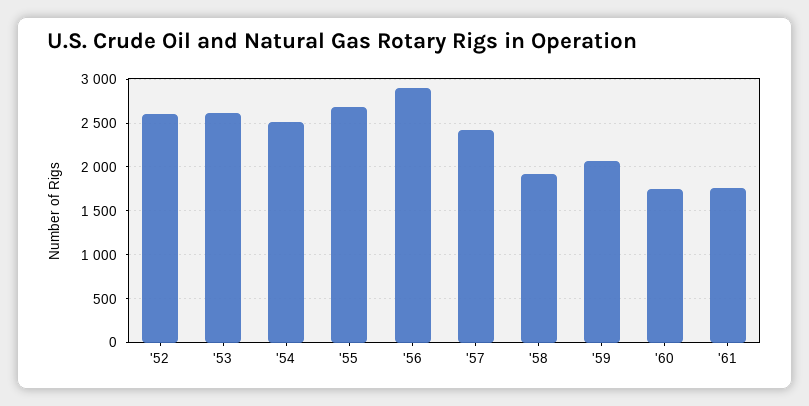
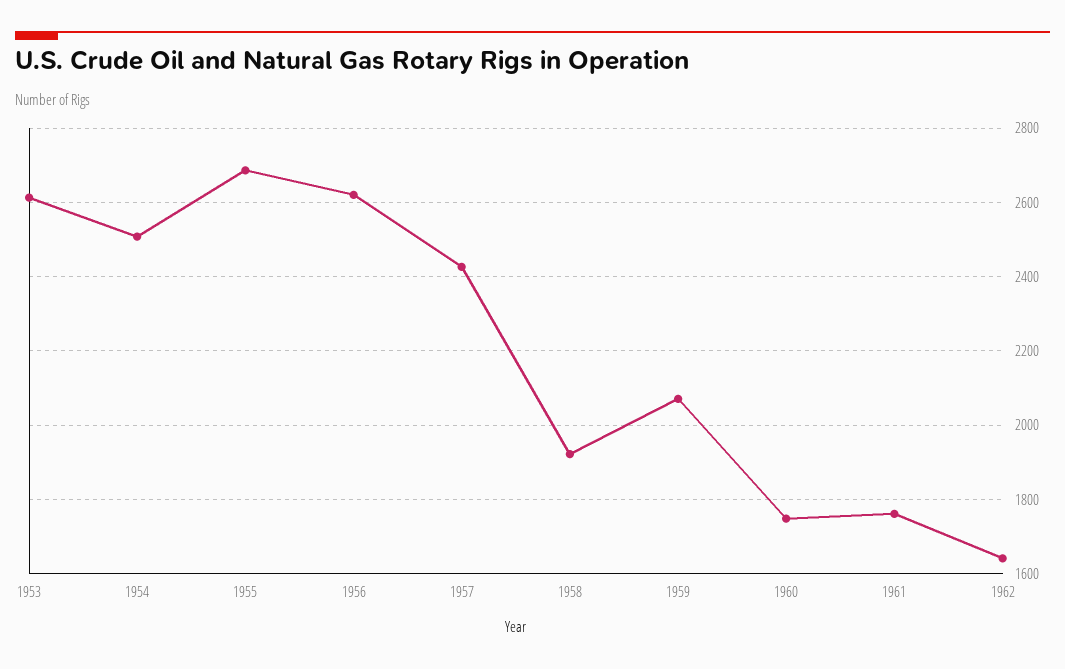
'52: 2600 -> none
'56: 2900 -> 2620
1962: none -> 1640

